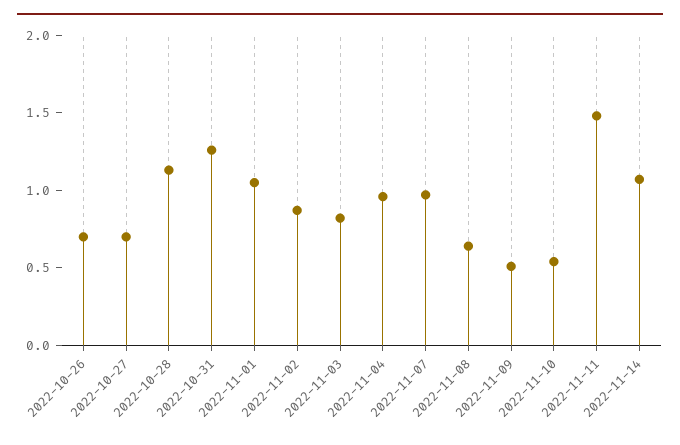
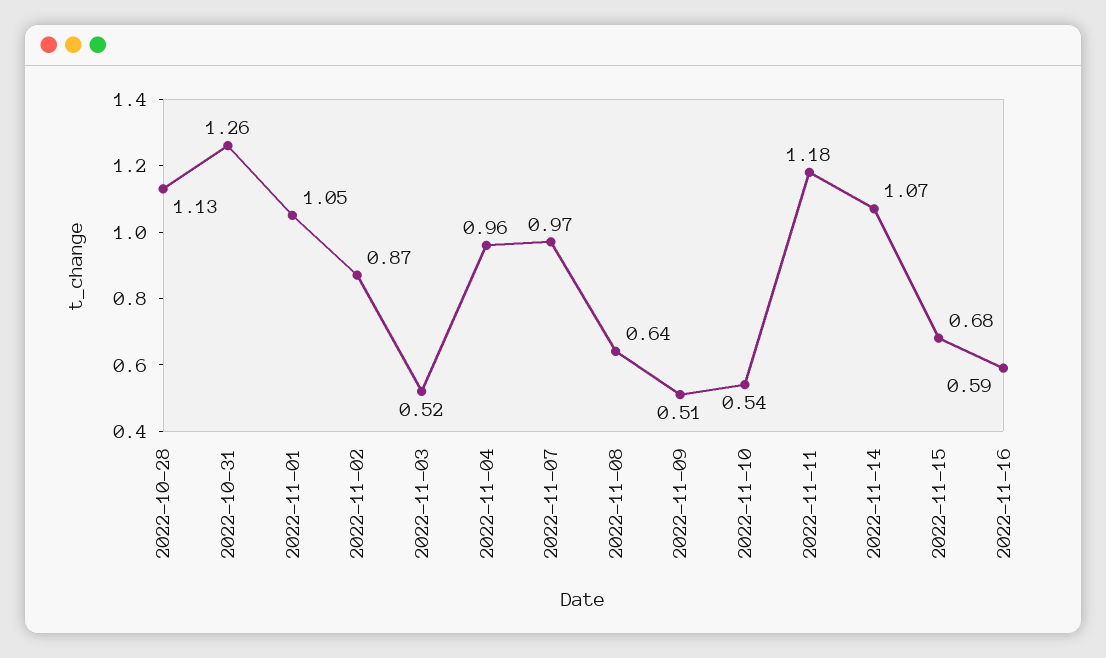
2022-10-26: 0.7 -> none
2022-10-27: 0.7 -> none
2022-11-03: 0.8 -> 0.52
2022-11-11: 1.5 -> 1.18
2022-11-15: none -> 0.68
2022-11-16: none -> 0.59

